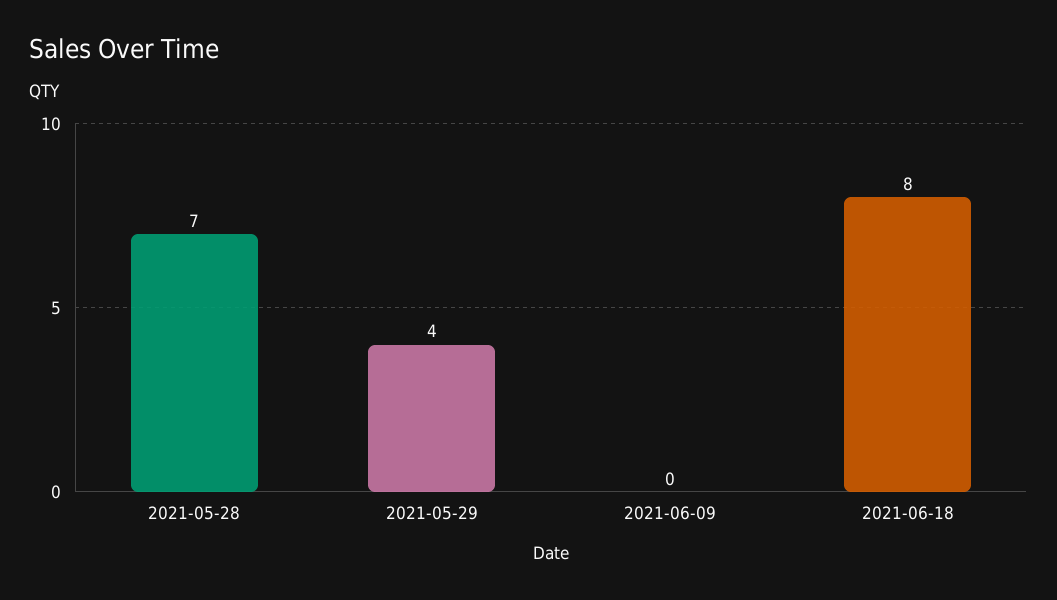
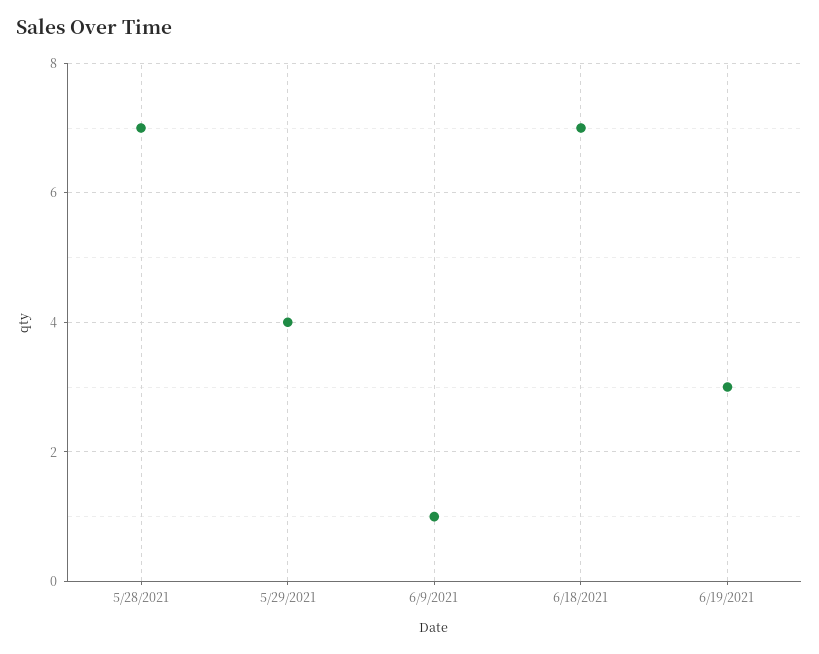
2021-06-09: 0 -> 1
2021-06-18: 8 -> 7
6/19/2021: none -> 3

